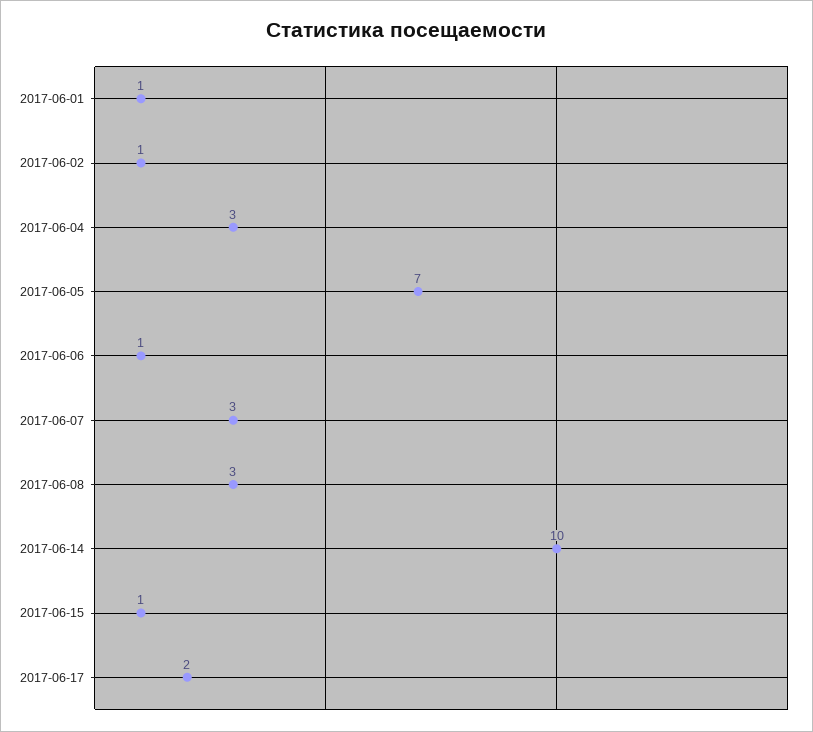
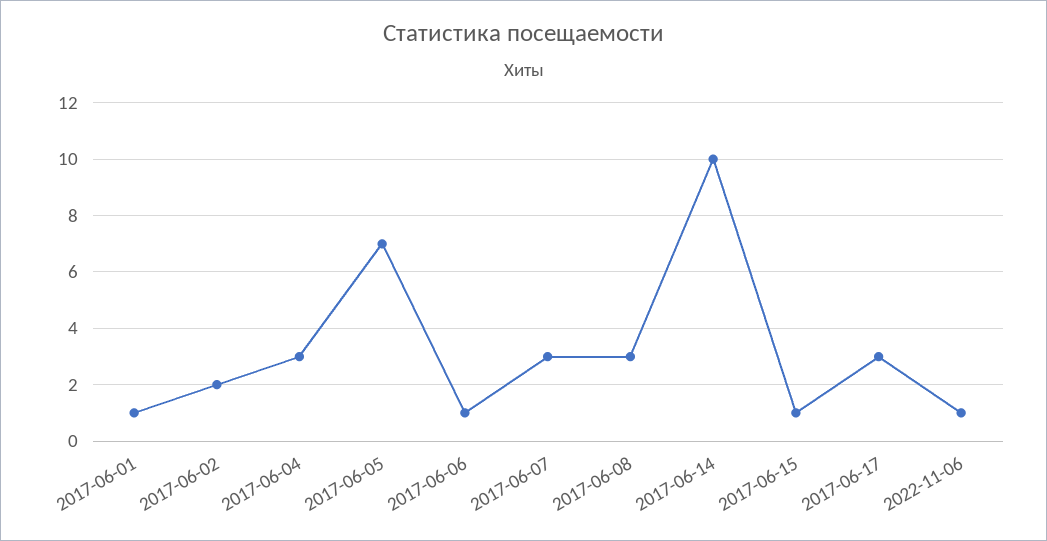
2017-06-02: 1 -> 2
2017-06-17: 2 -> 3
2022-11-06: none -> 1

